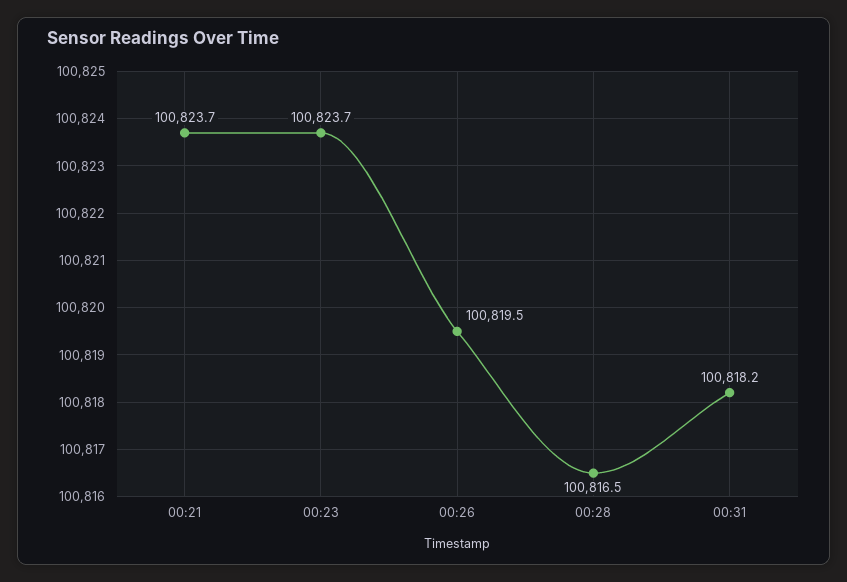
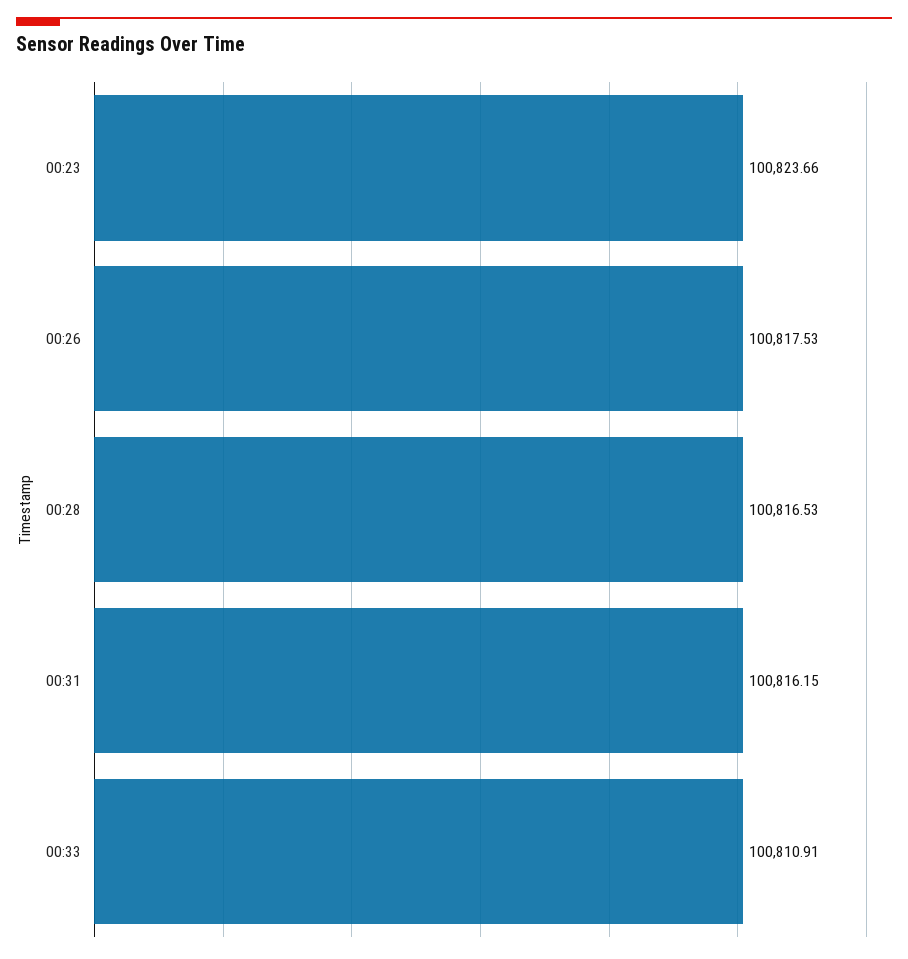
00:21: 100823.7 -> none
00:26: 100819.5 -> 100817.53
00:31: 100818.2 -> 100816.15
00:33: none -> 100810.91

